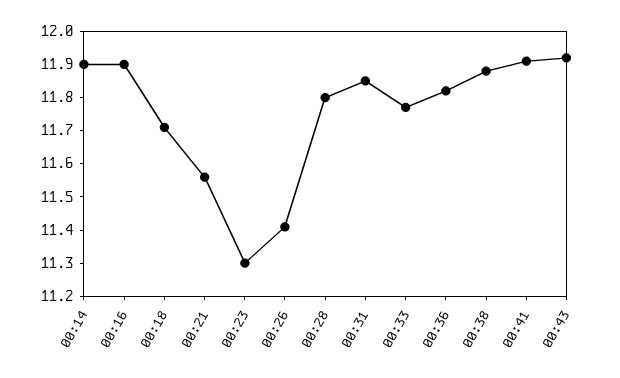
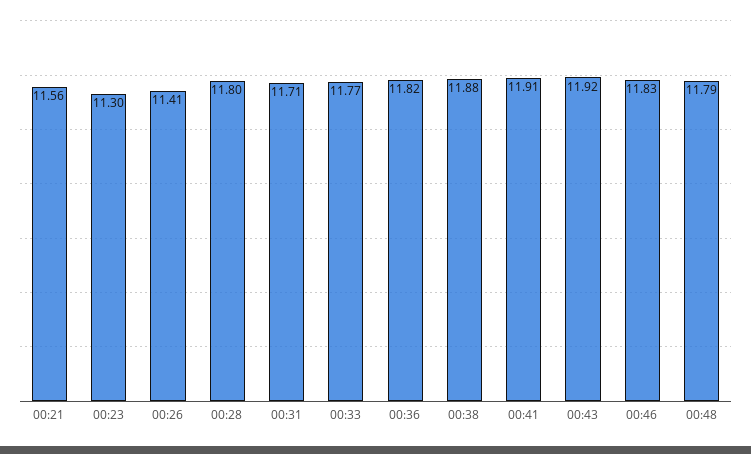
00:14: 11.9 -> none
00:16: 11.9 -> none
00:18: 11.7 -> none
00:31: 11.85 -> 11.71
00:46: none -> 11.83
00:48: none -> 11.79

